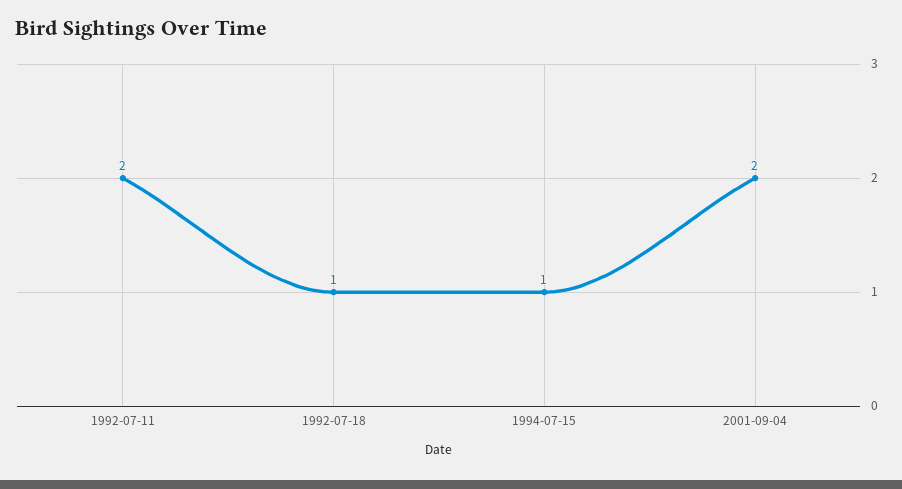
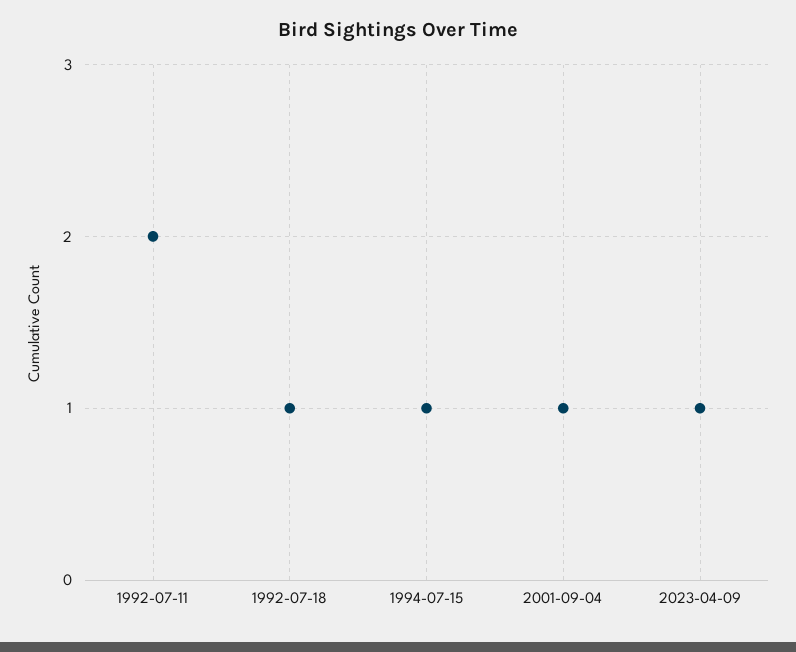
2001-09-04: 2 -> 1
2023-04-09: none -> 1

